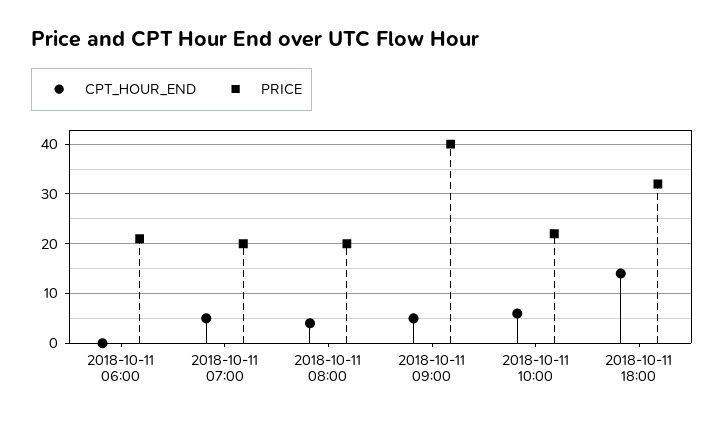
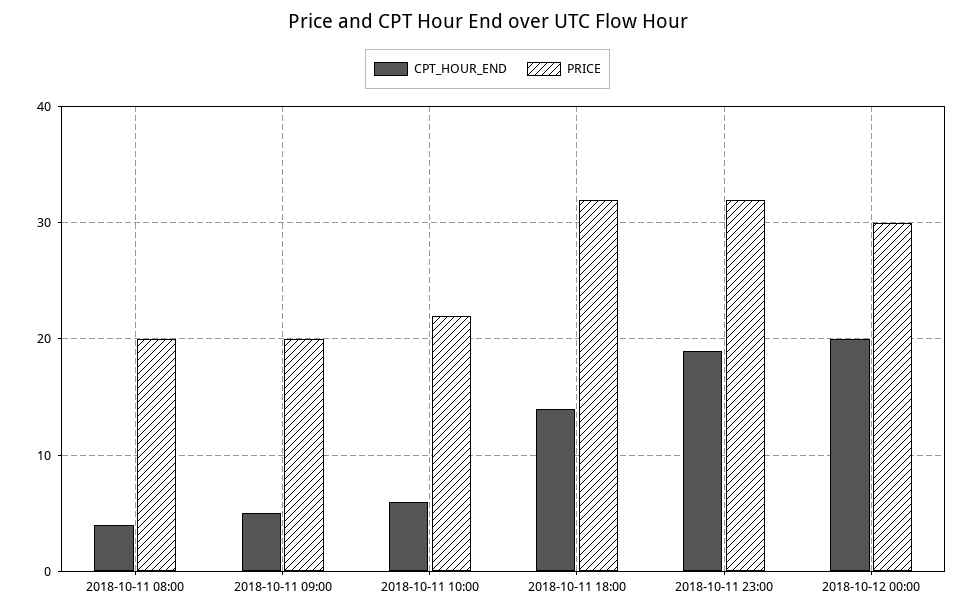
CPT_HOUR_END, 2018-10-11 06:00: 0 -> none
PRICE, 2018-10-11 06:00: 20 -> none
CPT_HOUR_END, 2018-10-11 07:00: 5 -> none
PRICE, 2018-10-11 07:00: 20 -> none
PRICE, 2018-10-11 09:00: 40 -> 20
CPT_HOUR_END, 2018-10-11 23:00: none -> 19
PRICE, 2018-10-11 23:00: none -> 32
CPT_HOUR_END, 2018-10-12 00:00: none -> 20
PRICE, 2018-10-12 00:00: none -> 30

